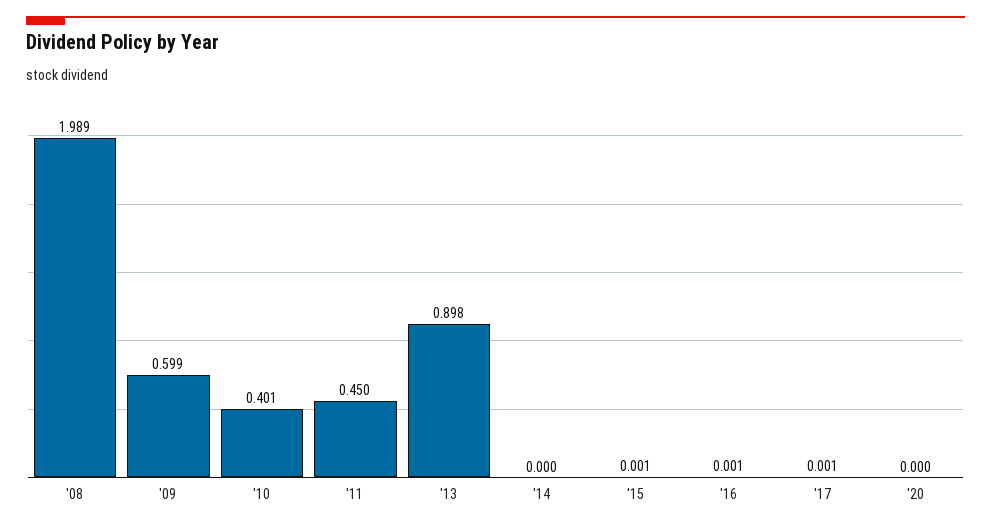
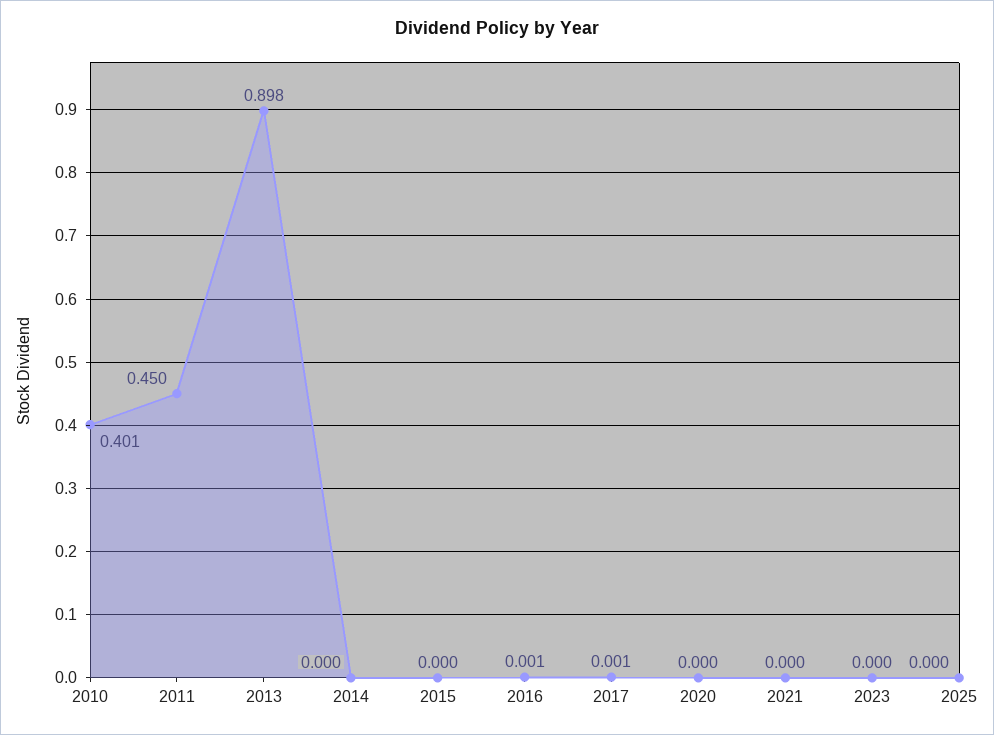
'08: 1.989 -> none
'09: 0.599 -> none
'15: 0.001 -> 0
2021: none -> 0
2023: none -> 0
2025: none -> 0

